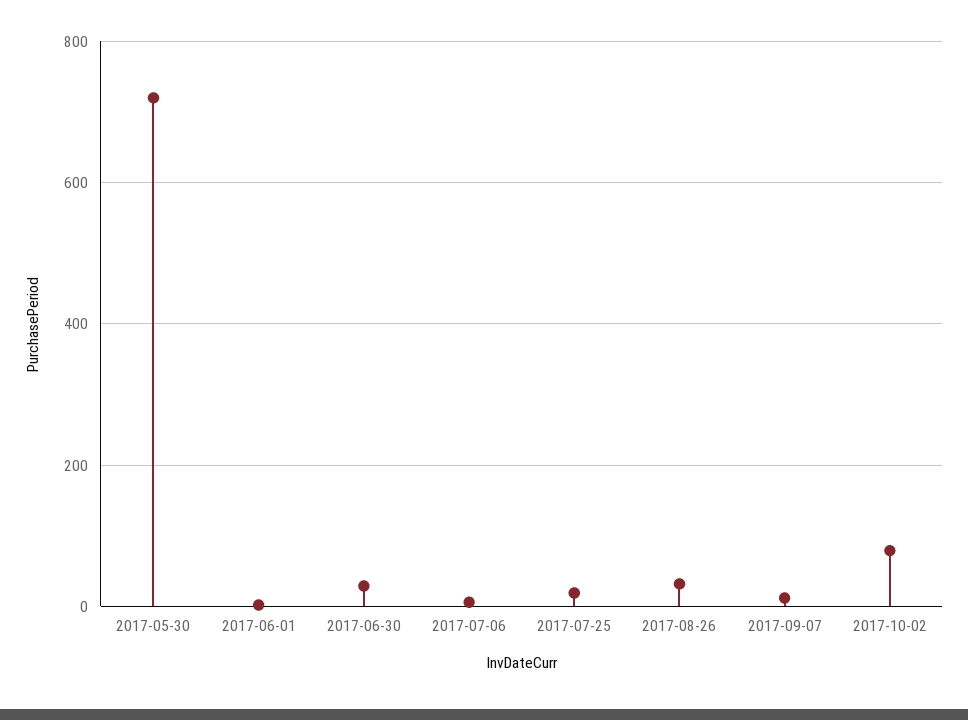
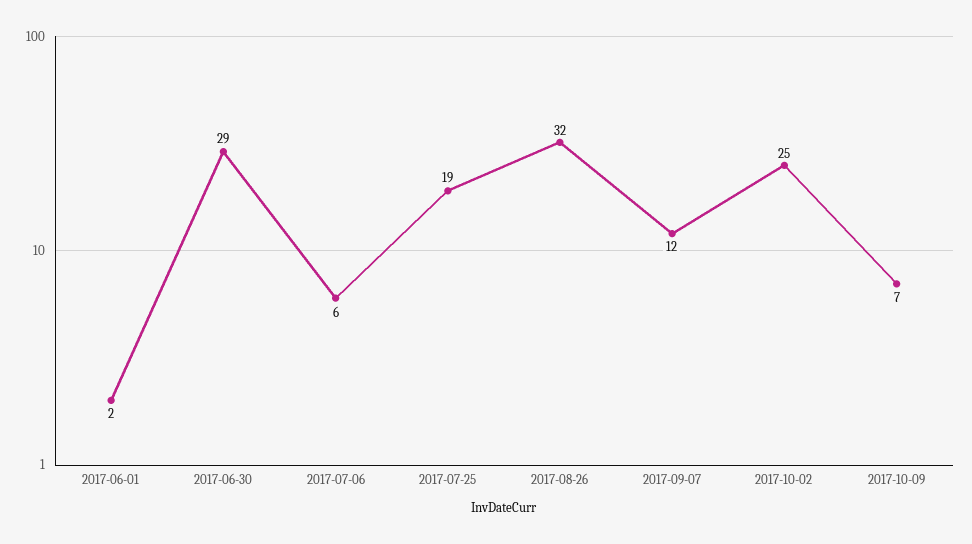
2017-05-30: 720 -> none
2017-10-02: 80 -> 25
2017-10-09: none -> 7

